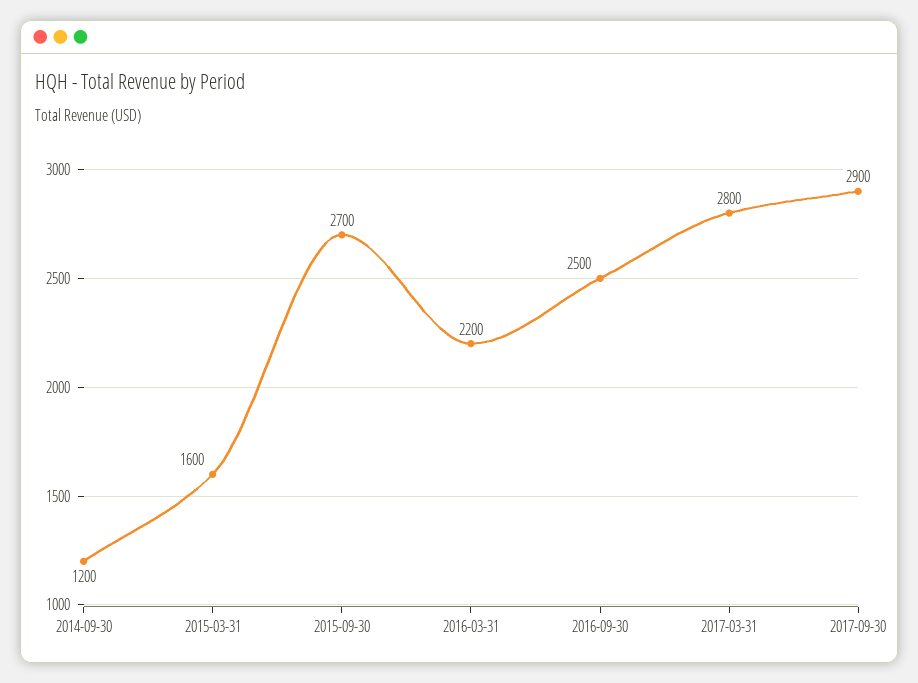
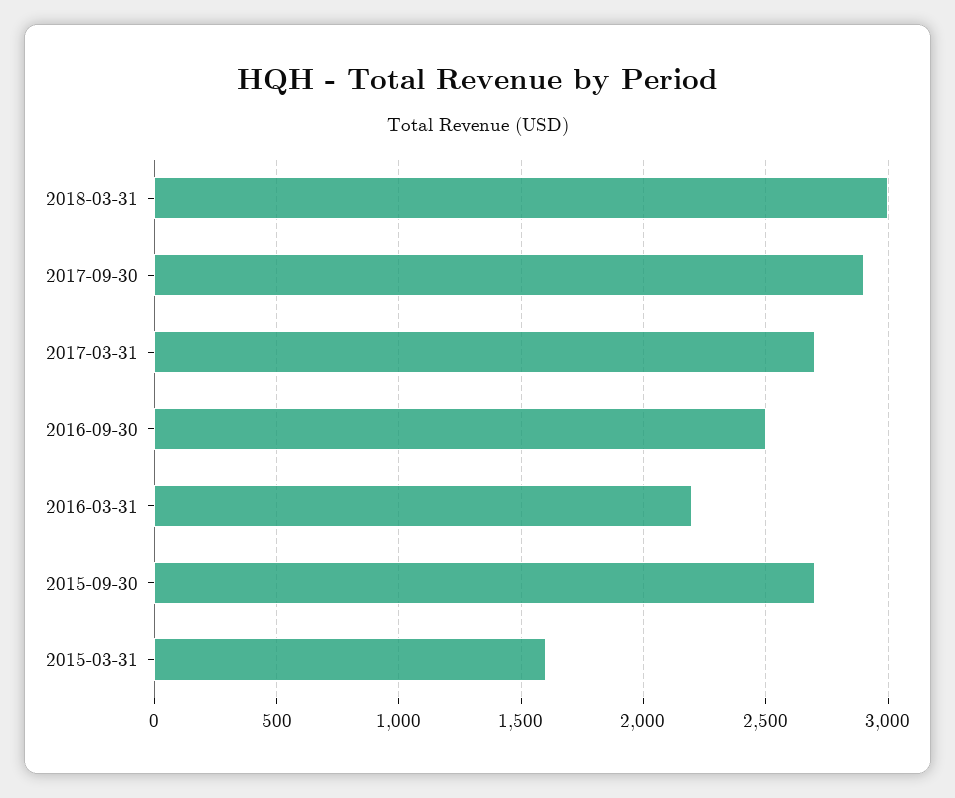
2014-09-30: 1200 -> none
2017-03-31: 2800 -> 2700
2018-03-31: none -> 3000

